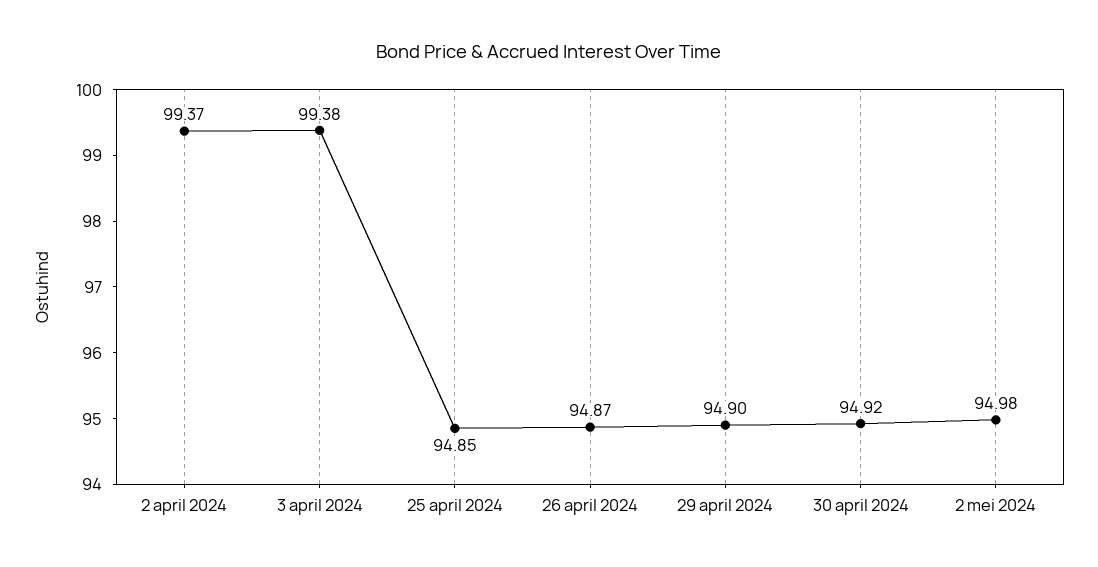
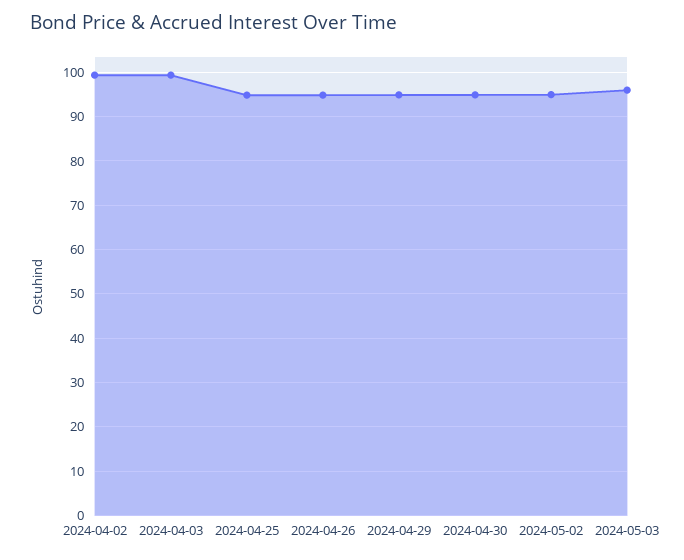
2024-05-03: none -> 96

